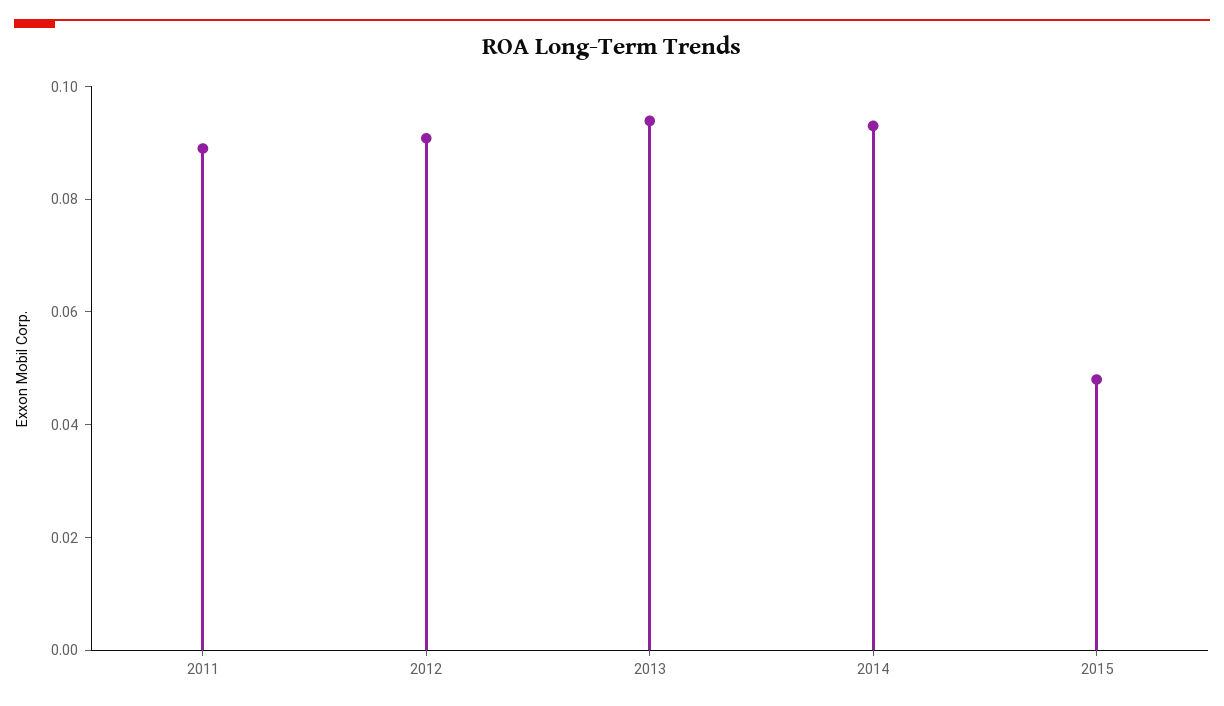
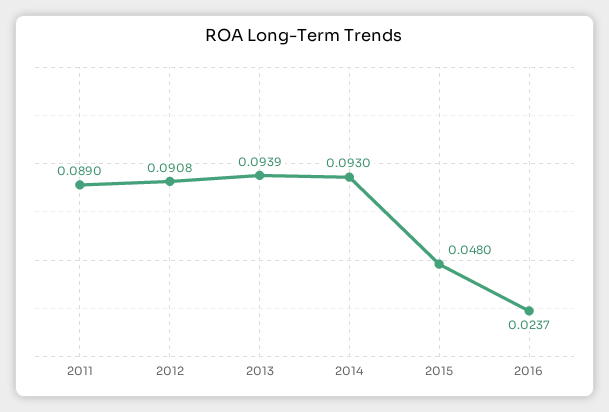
2016: none -> 0.0237

